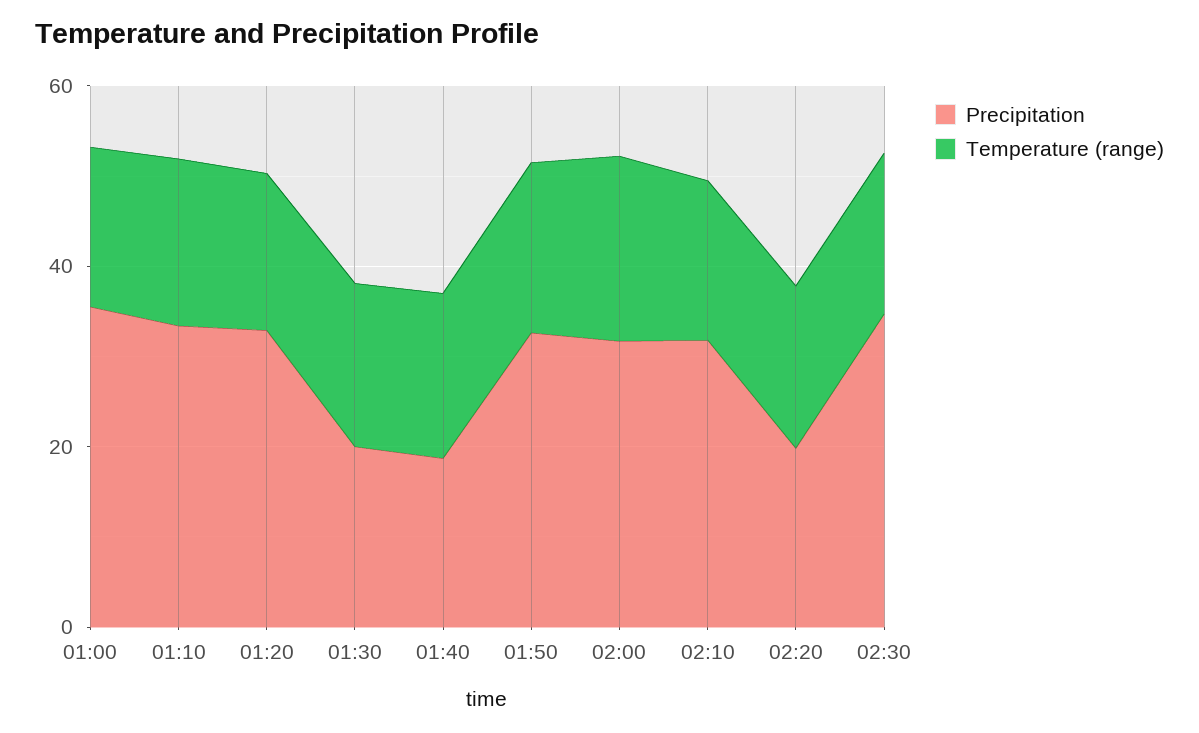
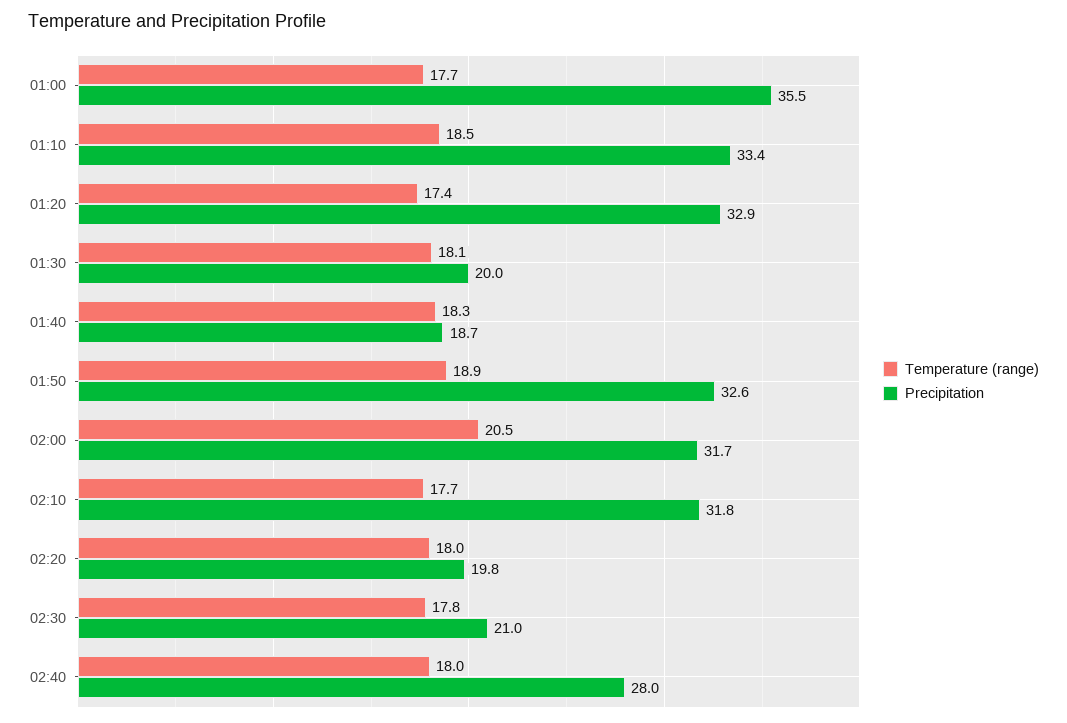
Precipitation, 02:30: 35 -> 21
Temperature (range), 02:40: none -> 18
Precipitation, 02:40: none -> 28

